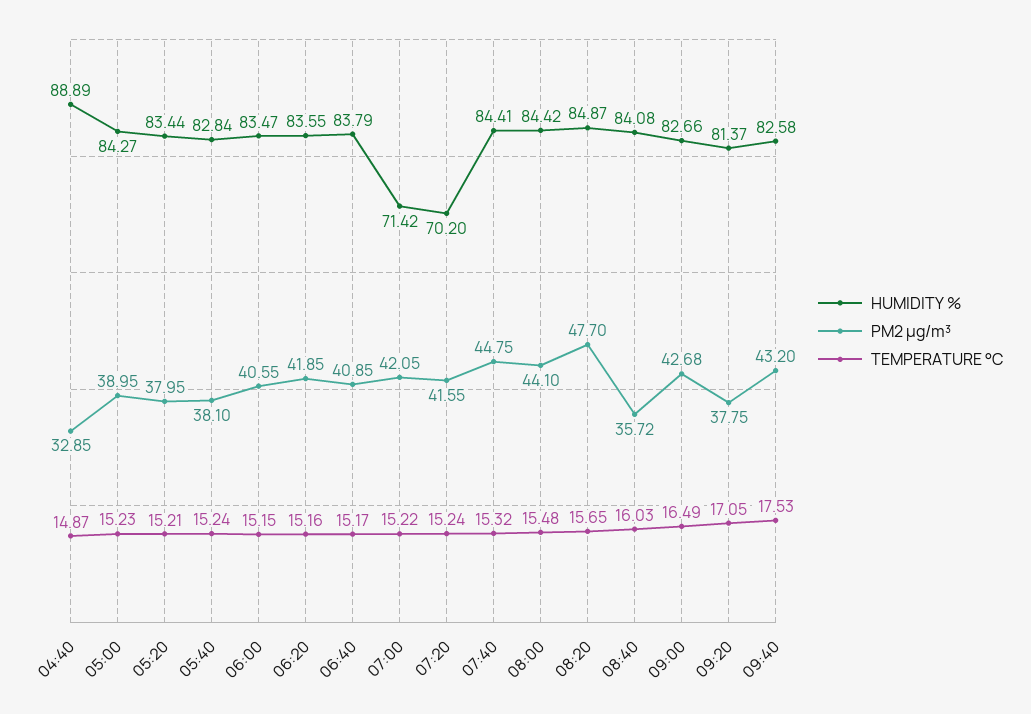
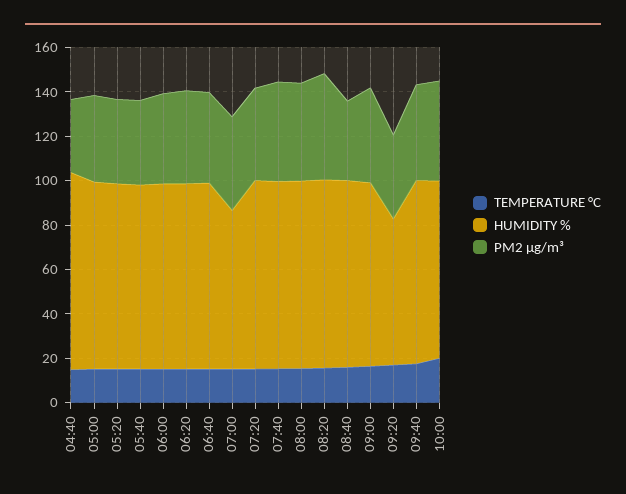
HUMIDITY %, 07:20: 70.2 -> 85
HUMIDITY %, 09:20: 81.37 -> 65
TEMPERATURE °C, 10:00: none -> 20
HUMIDITY %, 10:00: none -> 80
PM2 µg/m³, 10:00: none -> 45

